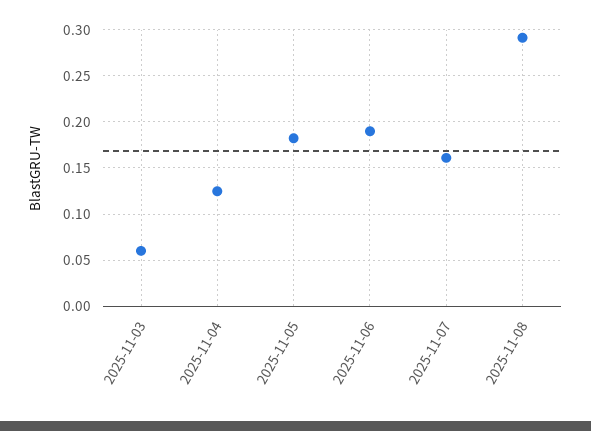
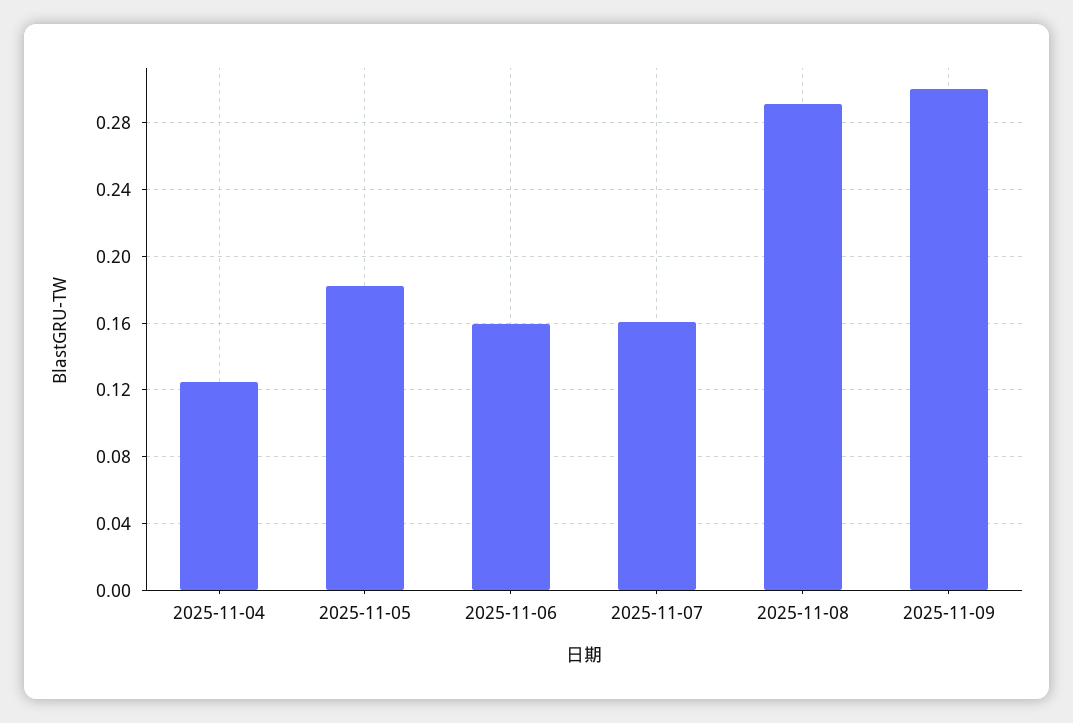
2025-11-03: 0.06 -> none
2025-11-06: 0.19 -> 0.16
2025-11-09: none -> 0.3

